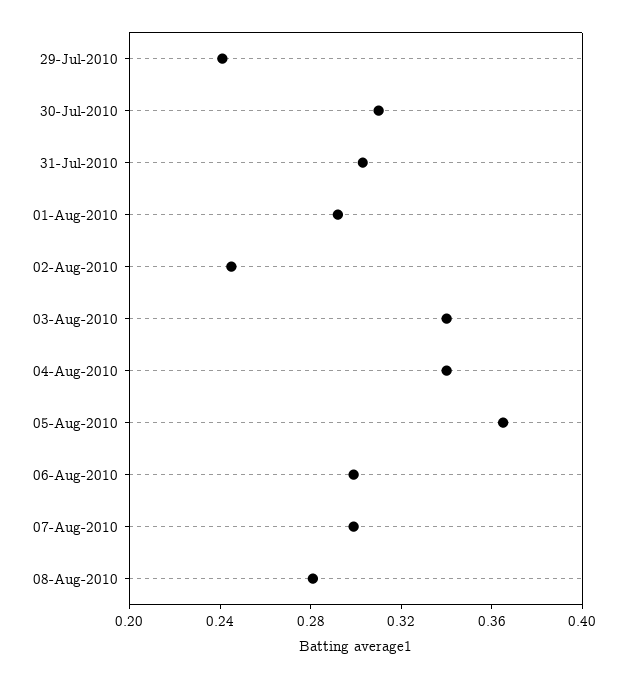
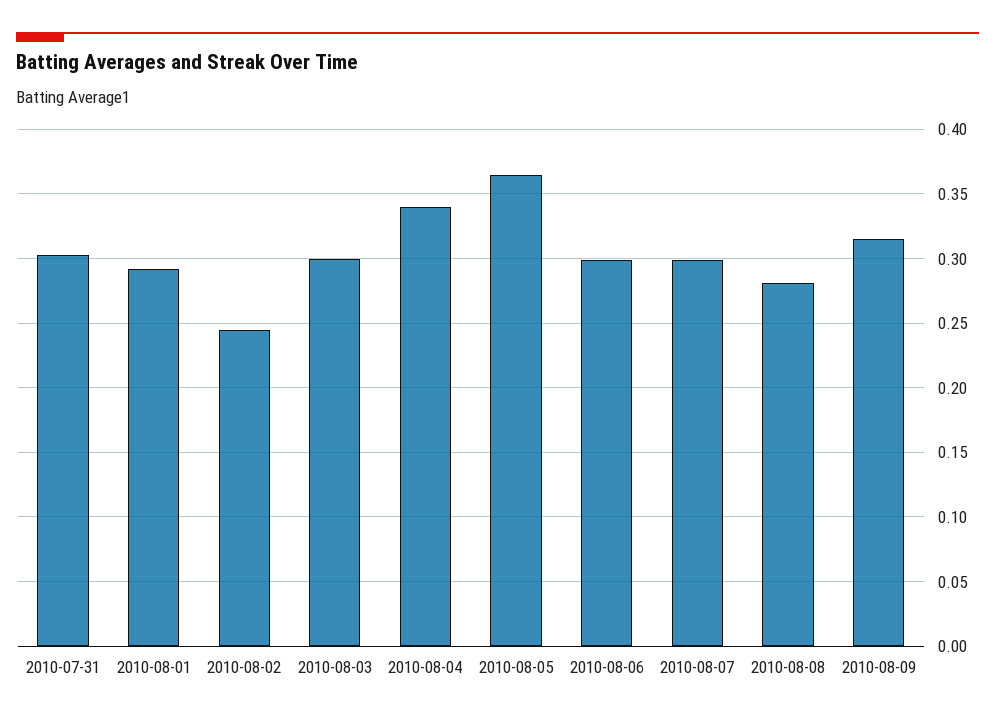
29-Jul-2010: 0.24 -> none
30-Jul-2010: 0.31 -> none
03-Aug-2010: 0.34 -> 0.3
2010-08-09: none -> 0.315

